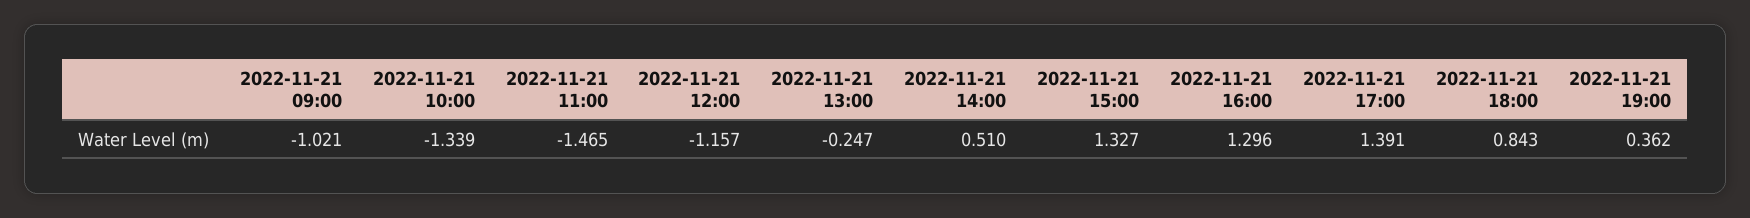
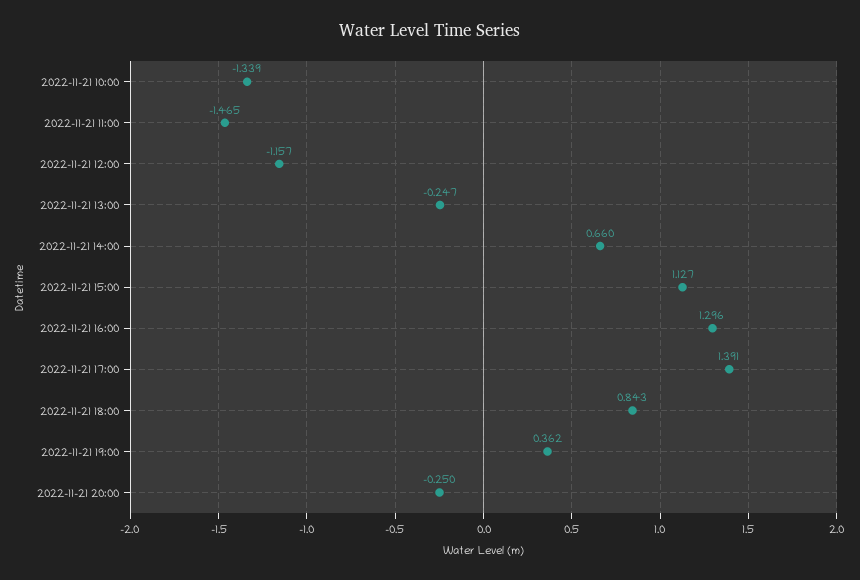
2022-11-21 09:00: -1.021 -> none
2022-11-21 14:00: 0.51 -> 0.66
2022-11-21 15:00: 1.327 -> 1.127
2022-11-21 20:00: none -> -0.25

